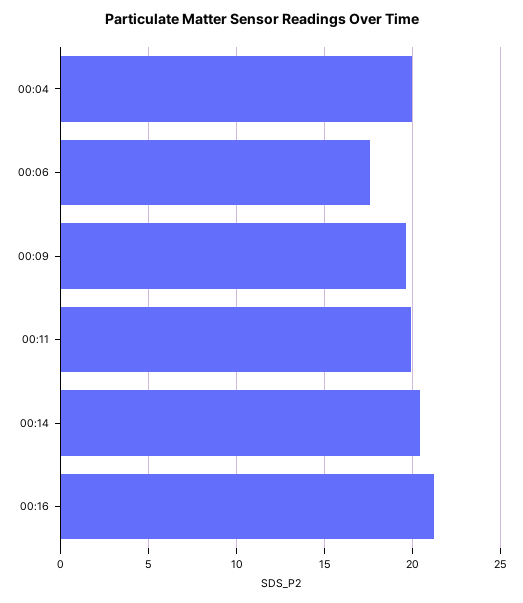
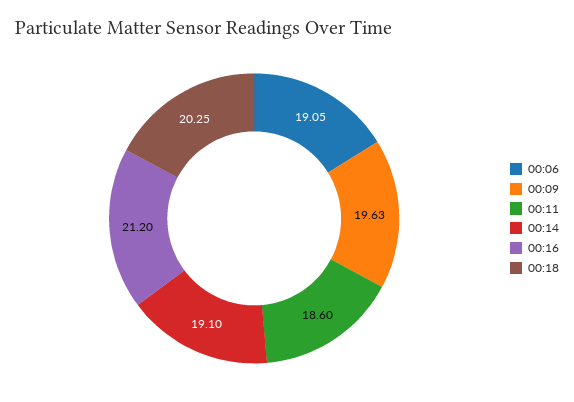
00:04: 20 -> none
00:06: 17.5 -> 19.05
00:11: 20 -> 18.6
00:14: 20.5 -> 19.1
00:18: none -> 20.25

